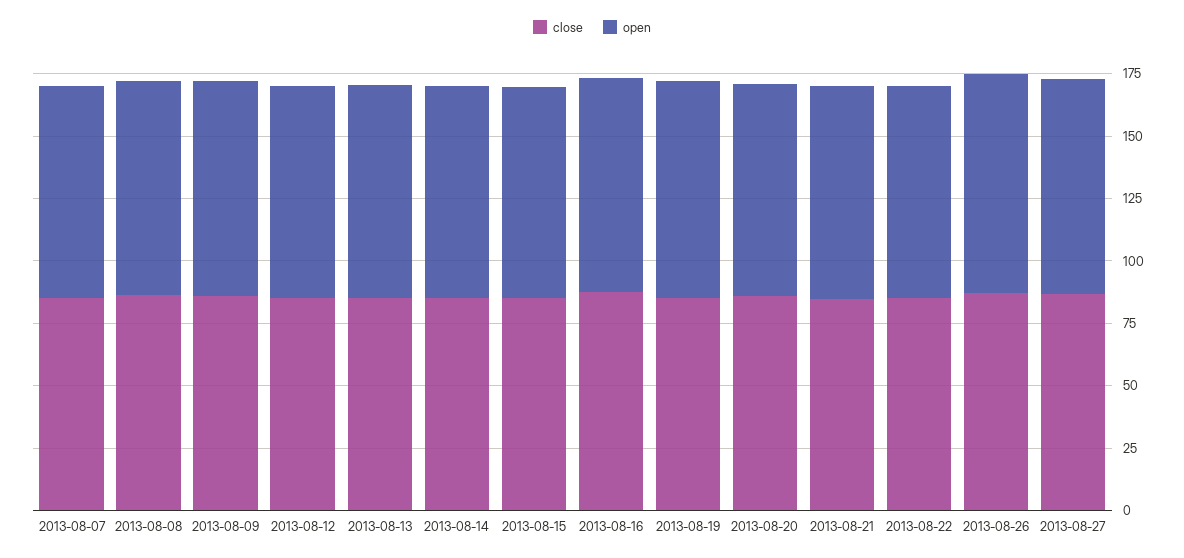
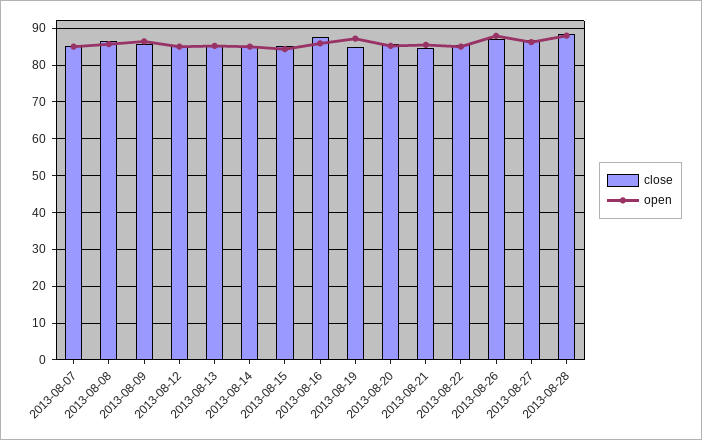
close, 2013-08-28: none -> 88
open, 2013-08-28: none -> 88

